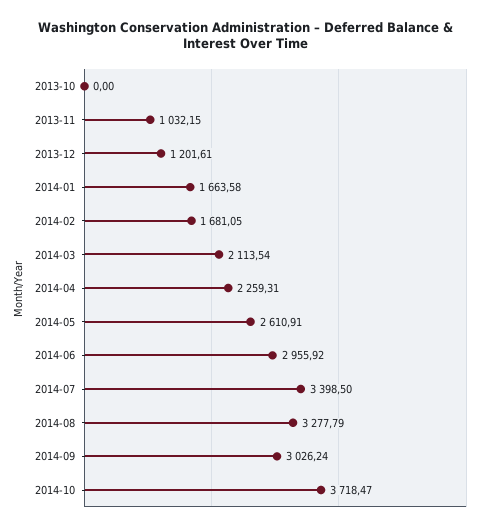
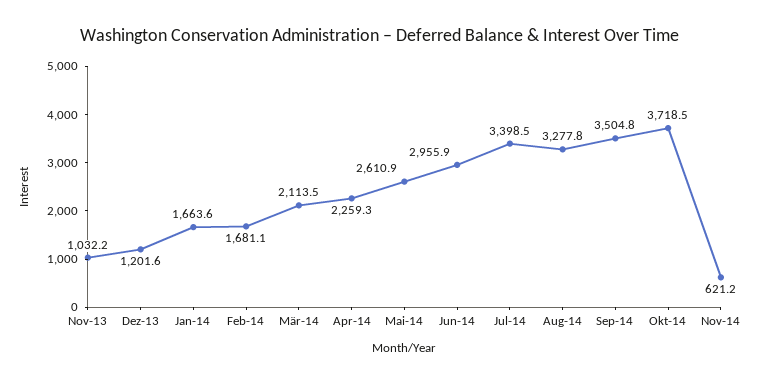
2013-10: 0 -> none
2014-09: 3026.24 -> 3504.8
Nov-14: none -> 621.2

